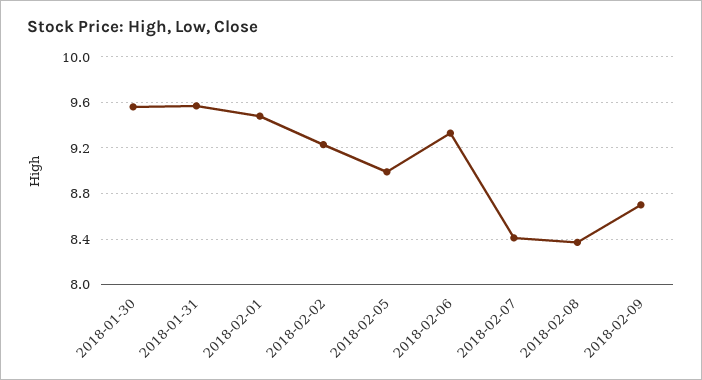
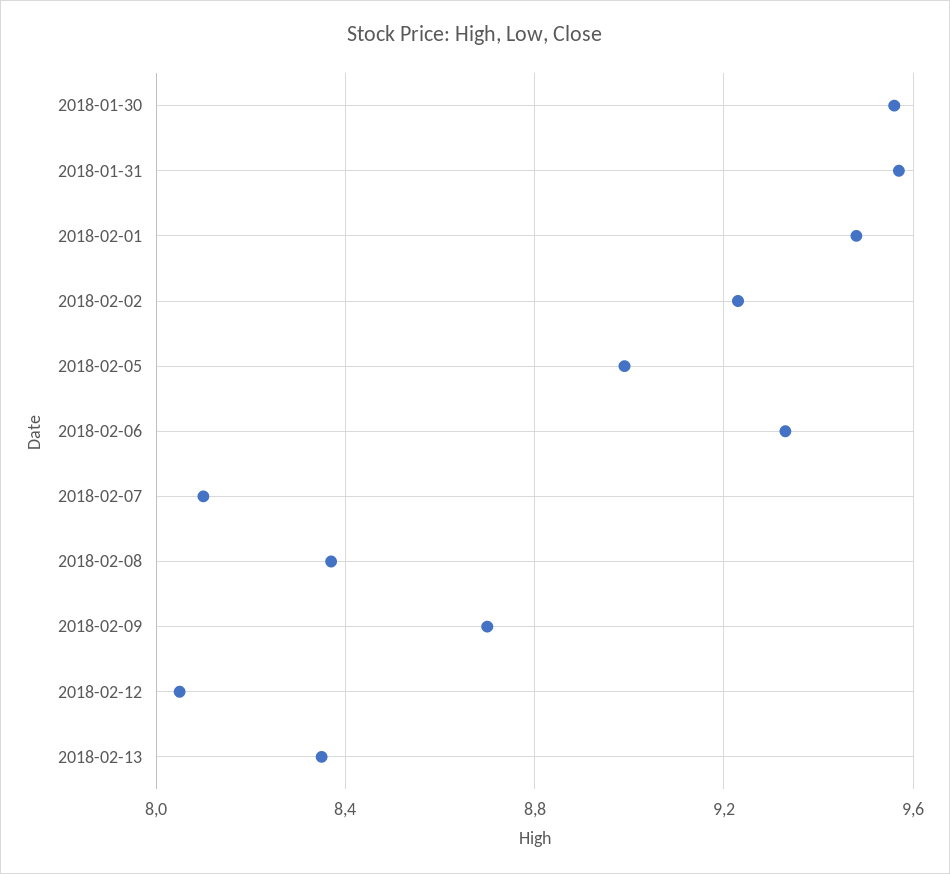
2018-02-07: 8.4 -> 8.1
2018-02-12: none -> 8.05
2018-02-13: none -> 8.35

